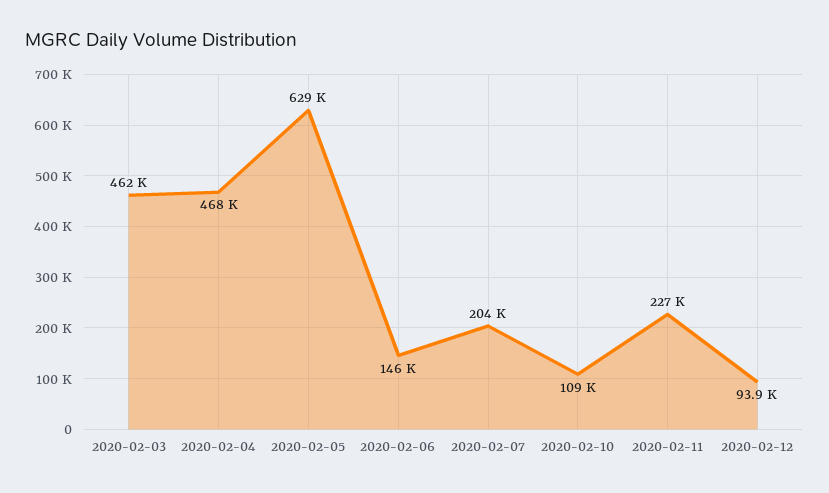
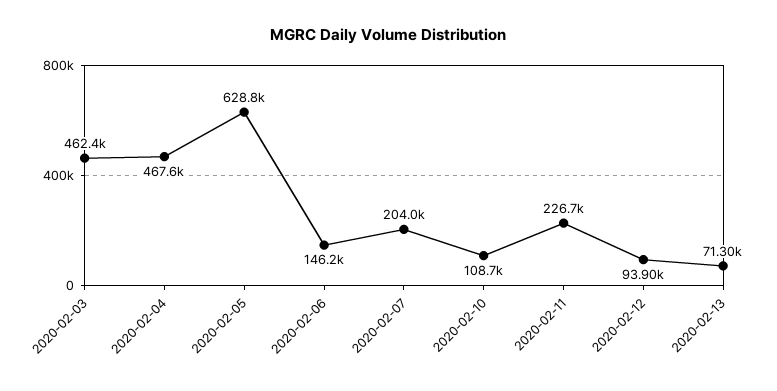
2020-02-13: none -> 71300

